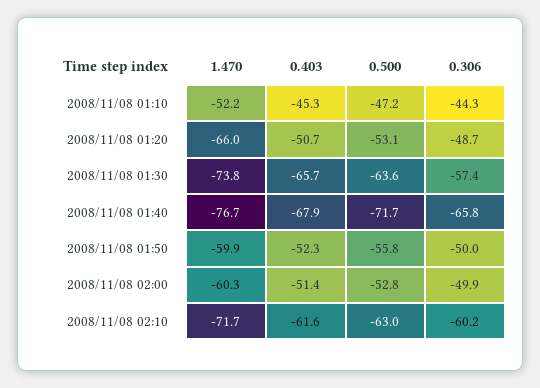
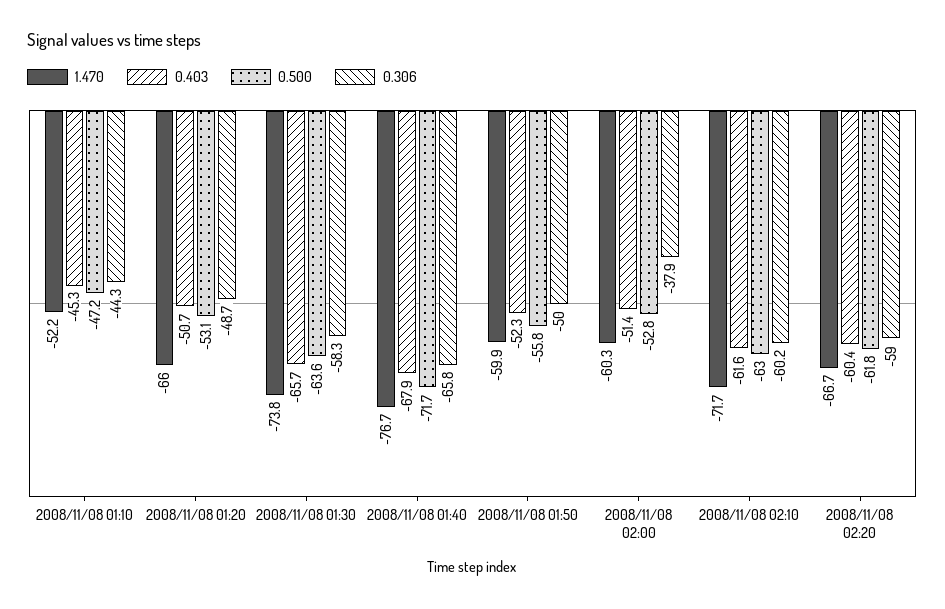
0.306, 2008/11/08 01:30: -57.4 -> -58.3
0.306, 2008/11/08 02:00: -49.9 -> -37.9
1.470, 2008/11/08 02:20: none -> -66.7
0.403, 2008/11/08 02:20: none -> -60.4
0.500, 2008/11/08 02:20: none -> -61.8
0.306, 2008/11/08 02:20: none -> -59

